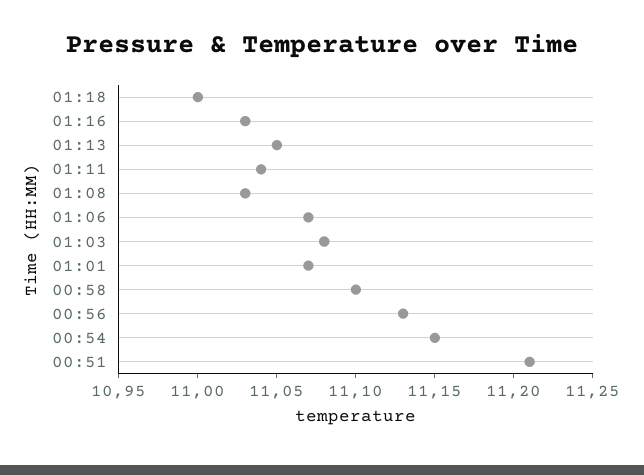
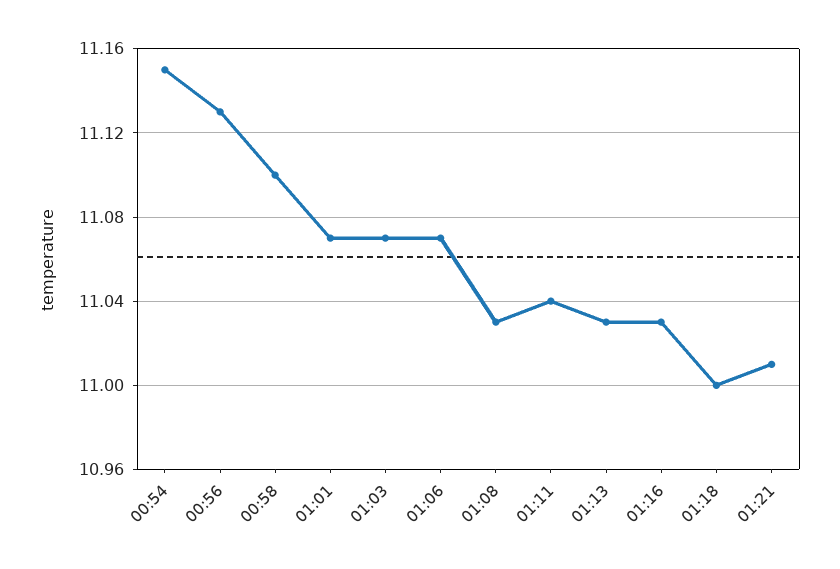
01:13: 11.05 -> 11.03
01:03: 11.08 -> 11.07
00:51: 11.21 -> none
01:21: none -> 11.01

